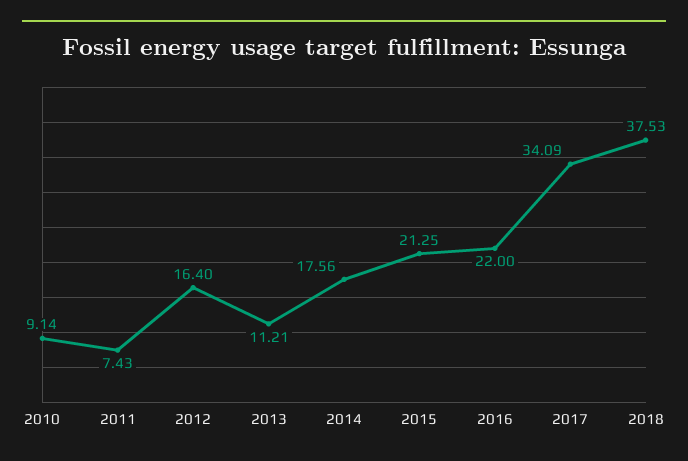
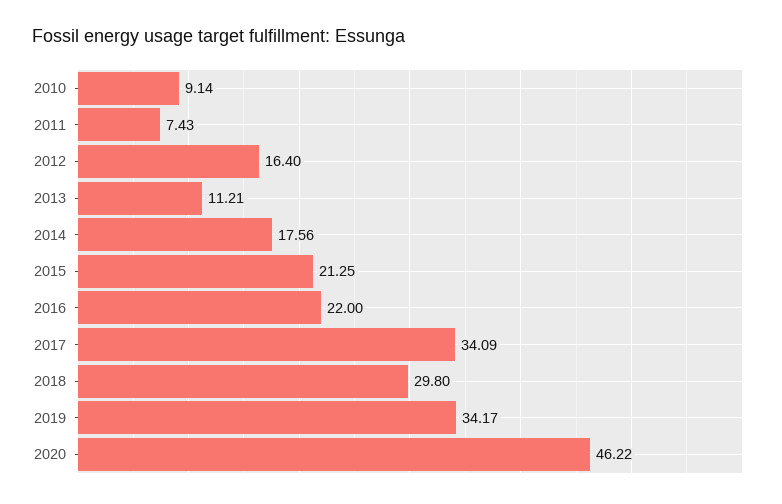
2018: 37.53 -> 29.8
2019: none -> 34.17
2020: none -> 46.22

